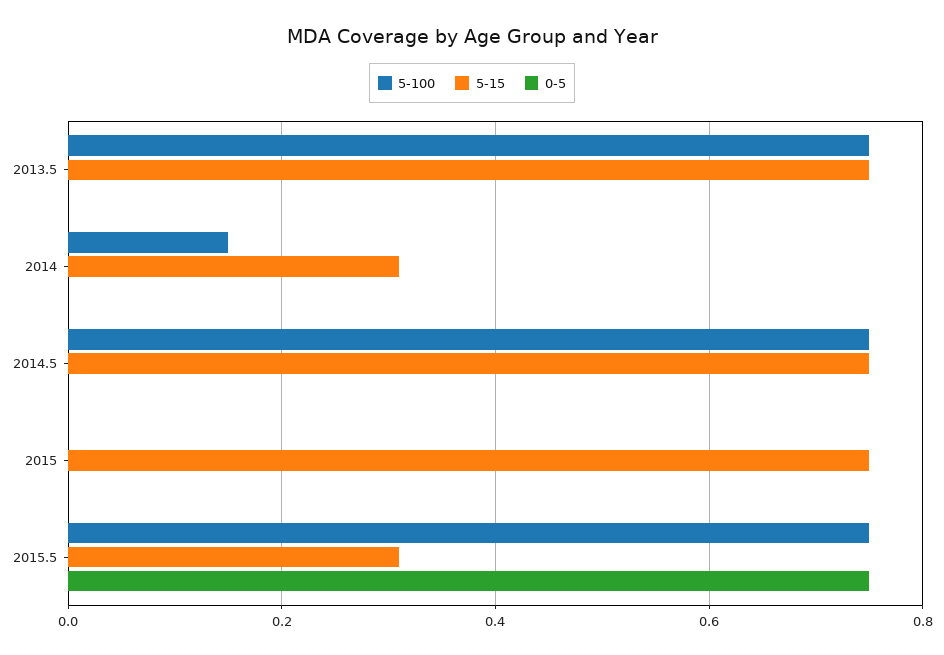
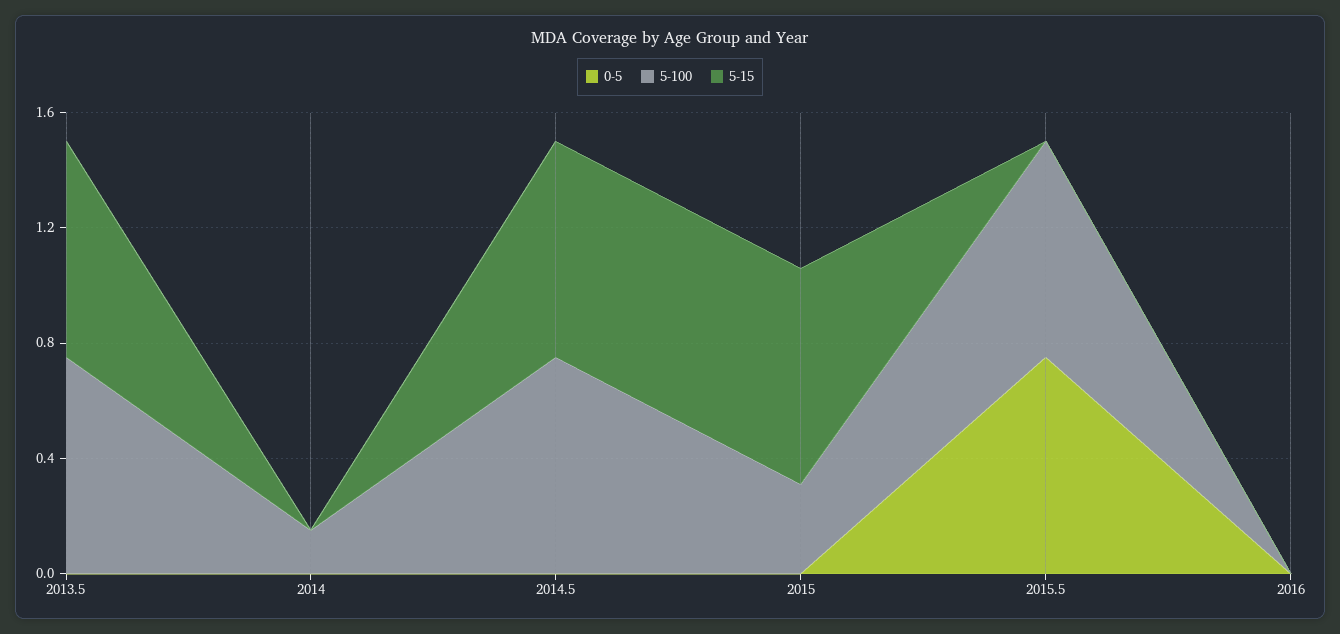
5-15, 2014: 0.3 -> 0
5-100, 2015: 0 -> 0.3
5-15, 2015.5: 0.3 -> 0
0-5, 2016: none -> 0
5-100, 2016: none -> 0
5-15, 2016: none -> 0

